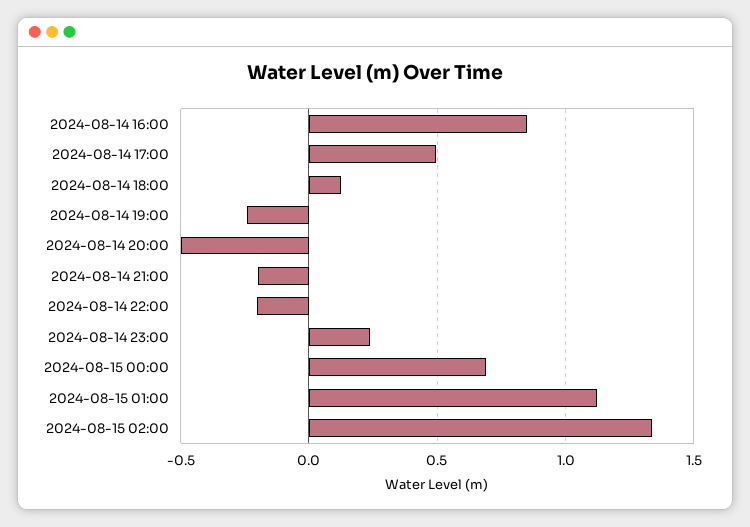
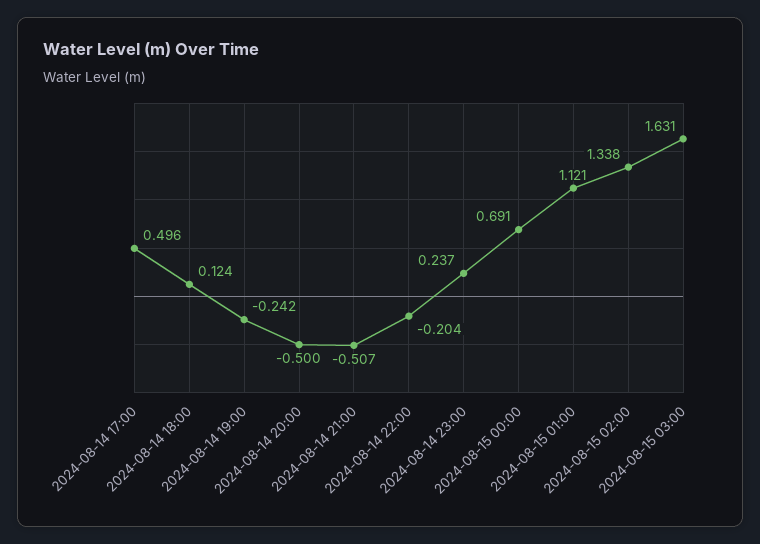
2024-08-14 16:00: 0.85 -> none
2024-08-14 21:00: -0.2 -> -0.507
2024-08-15 03:00: none -> 1.631

